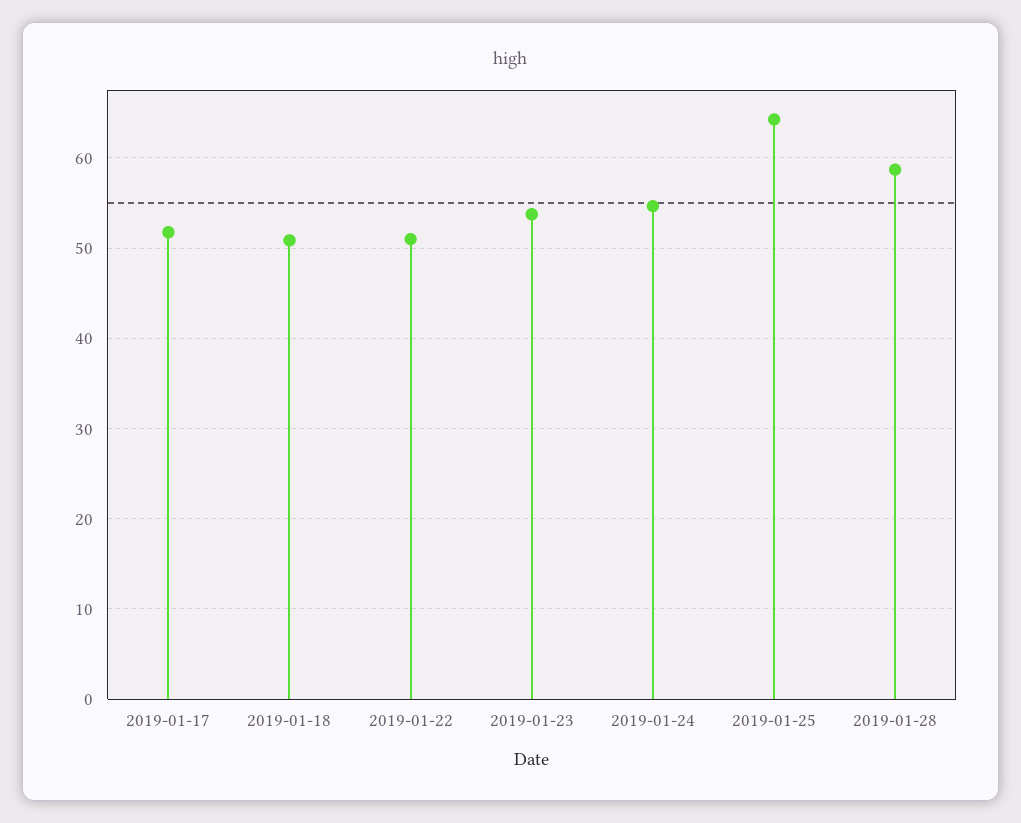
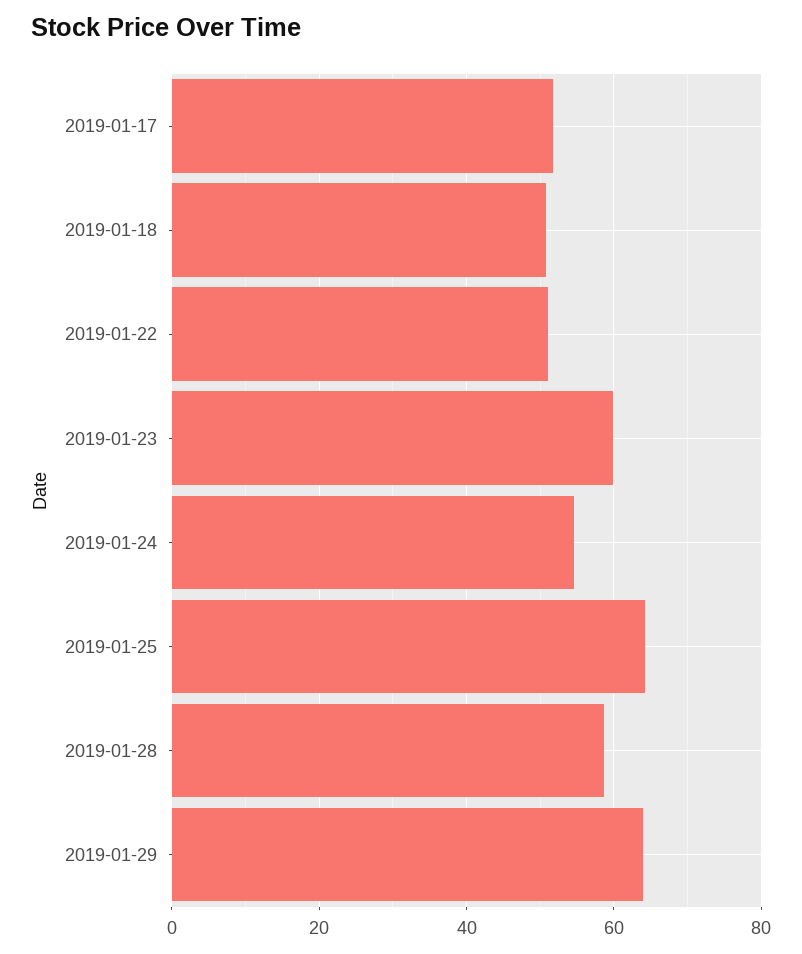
2019-01-23: 54 -> 60
2019-01-29: none -> 64

